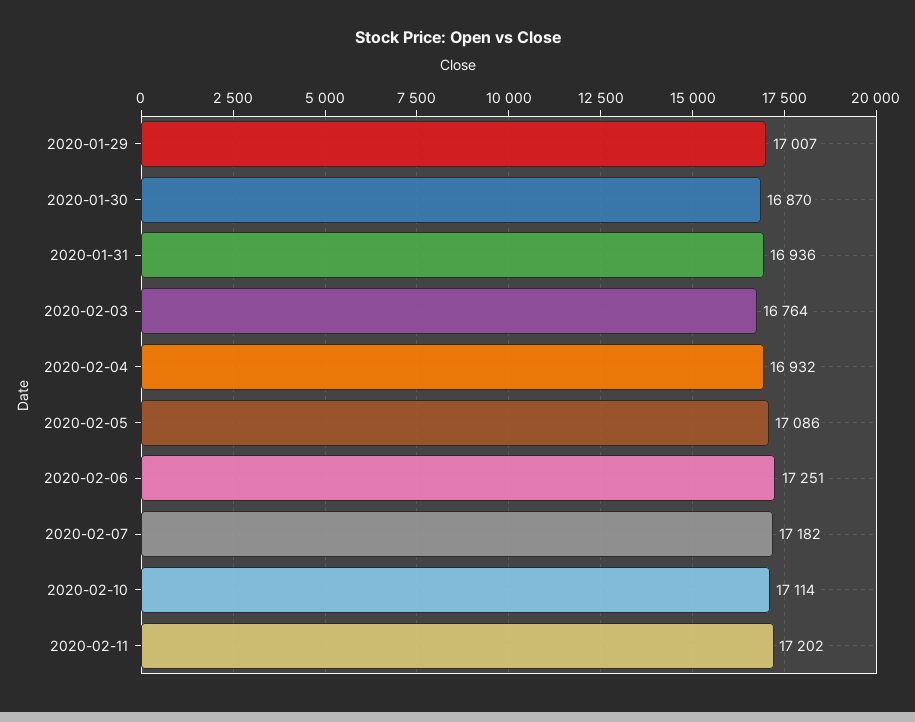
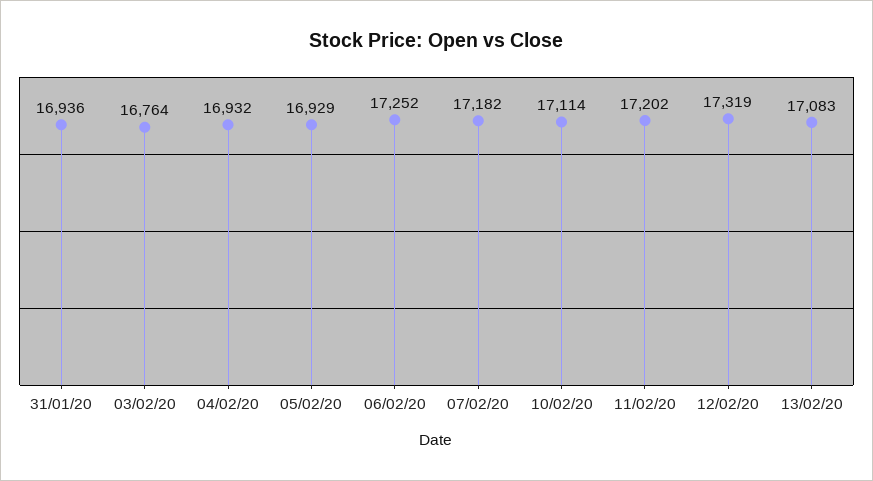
2020-01-29: 17007 -> none
2020-01-30: 16870 -> none
2020-02-05: 17086 -> 16929
2020-02-06: 17251 -> 17252
12/02/20: none -> 17319
13/02/20: none -> 17083

